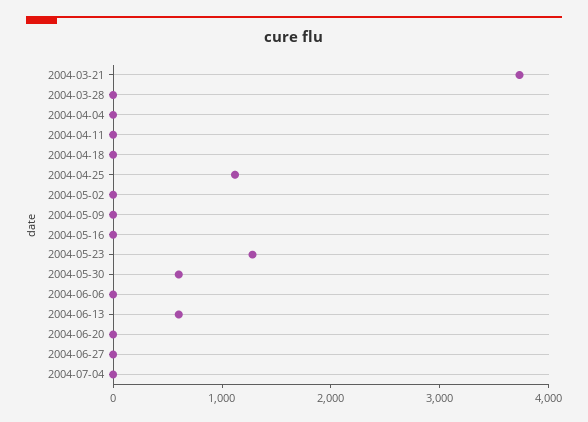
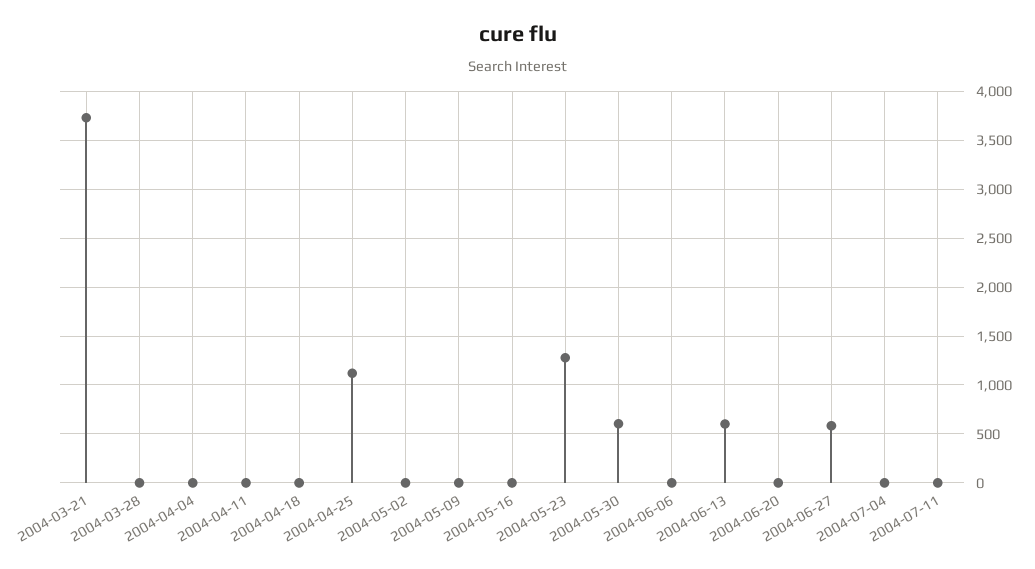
2004-06-27: 0 -> 600
2004-07-11: none -> 0

